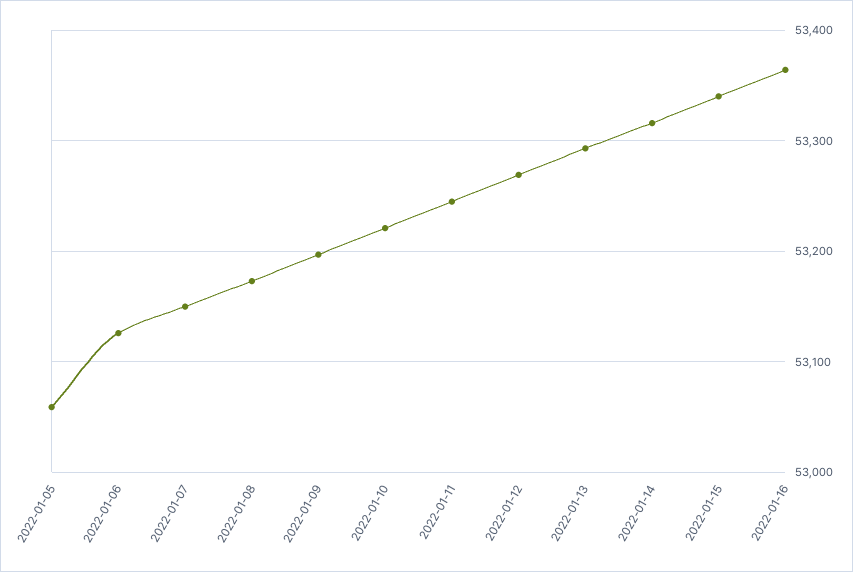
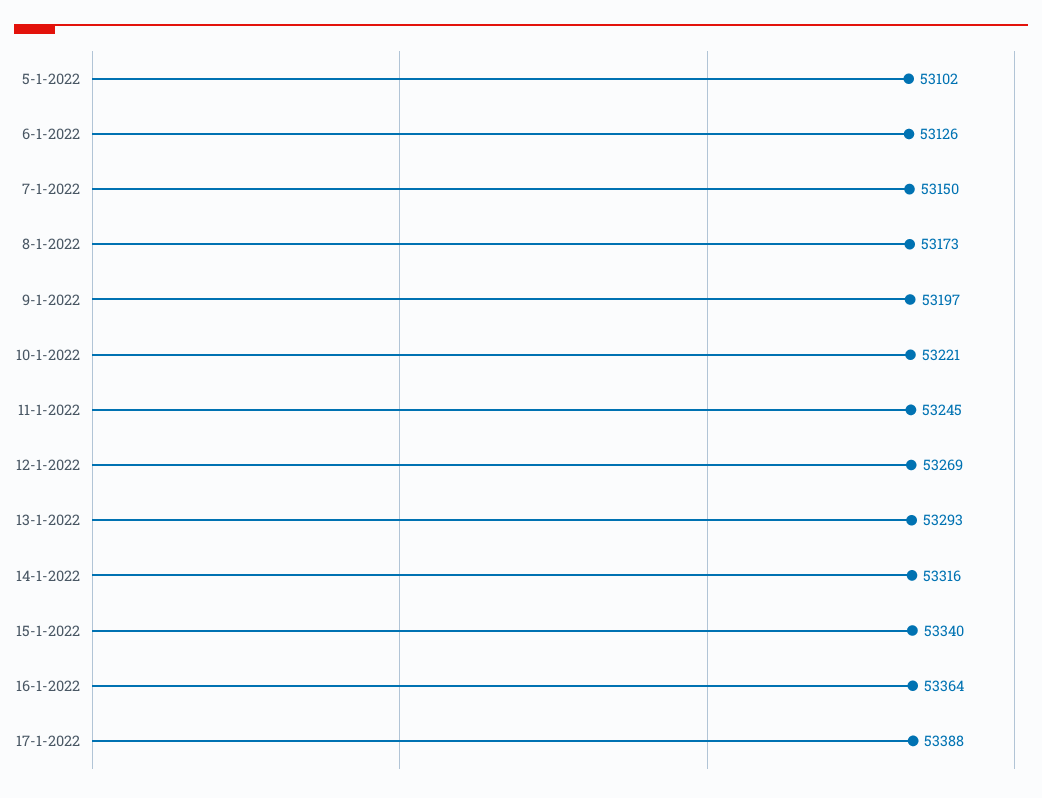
2022-01-05: 53060 -> 53102
17-1-2022: none -> 53388

